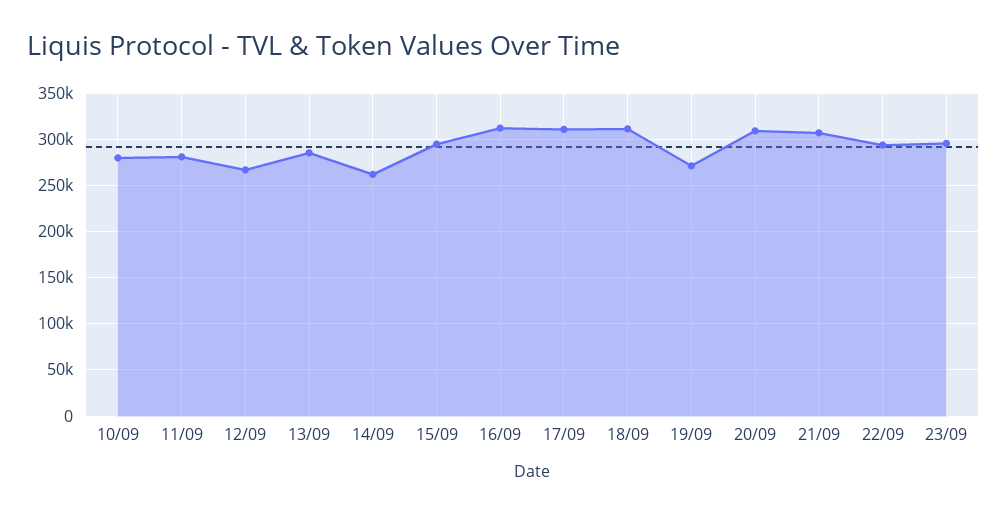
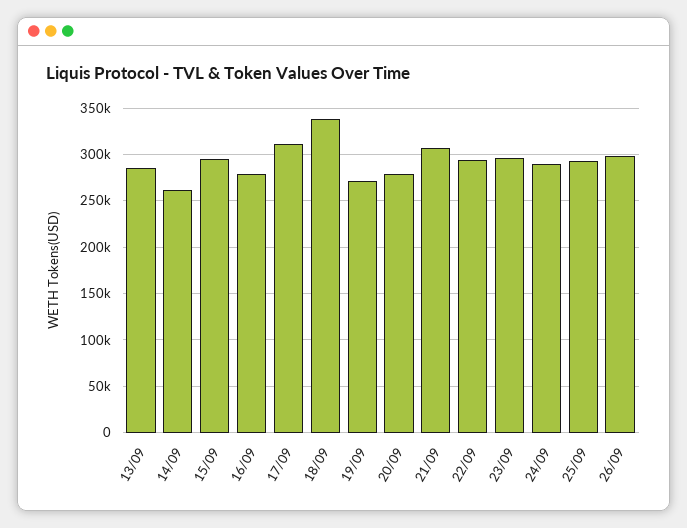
10/09: 280000 -> none
11/09: 280000 -> none
12/09: 270000 -> none
16/09: 310000 -> 280000
18/09: 310000 -> 340000
20/09: 310000 -> 280000
24/09: none -> 290000
25/09: none -> 290000
26/09: none -> 300000

